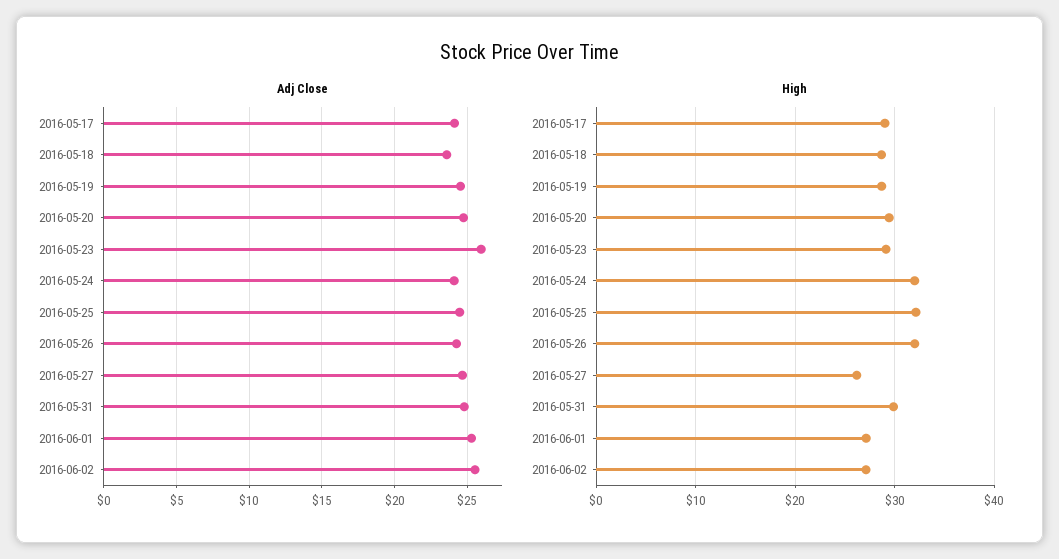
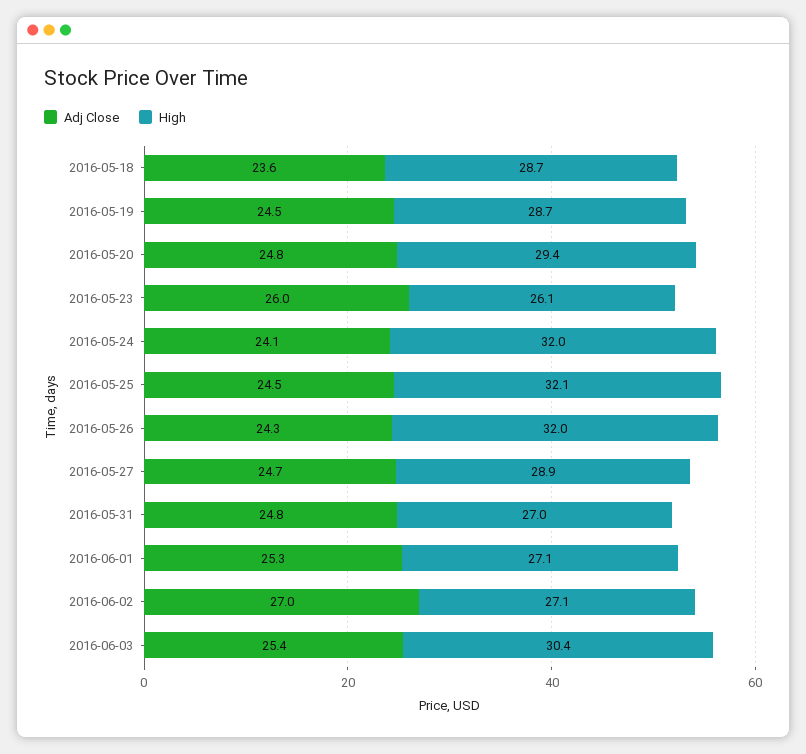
Adj Close, 2016-05-17: 24 -> none
Adj Close, 2016-06-02: 25.5 -> 27
High, 2016-05-17: 29 -> none
High, 2016-05-23: 29 -> 26.1
High, 2016-05-27: 26 -> 28.9
High, 2016-05-31: 30 -> 27
Adj Close, 2016-06-03: none -> 25.4
High, 2016-06-03: none -> 30.4

